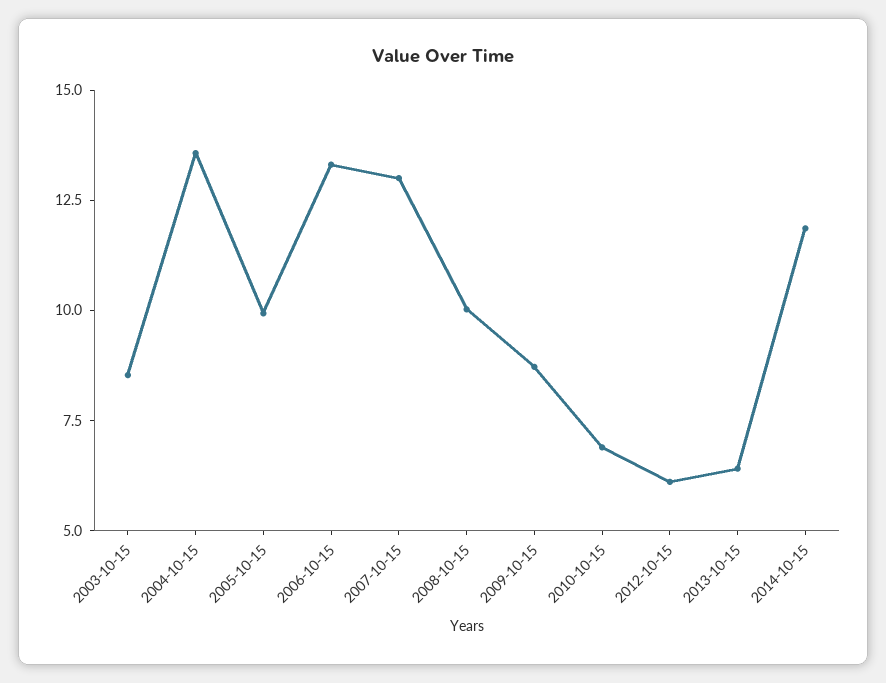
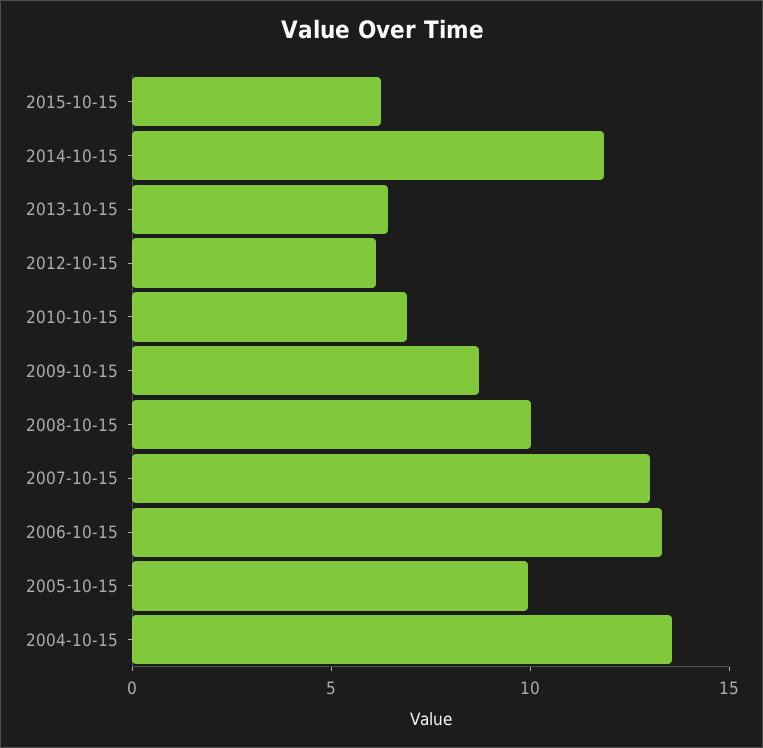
2003-10-15: 8.5 -> none
2015-10-15: none -> 6

